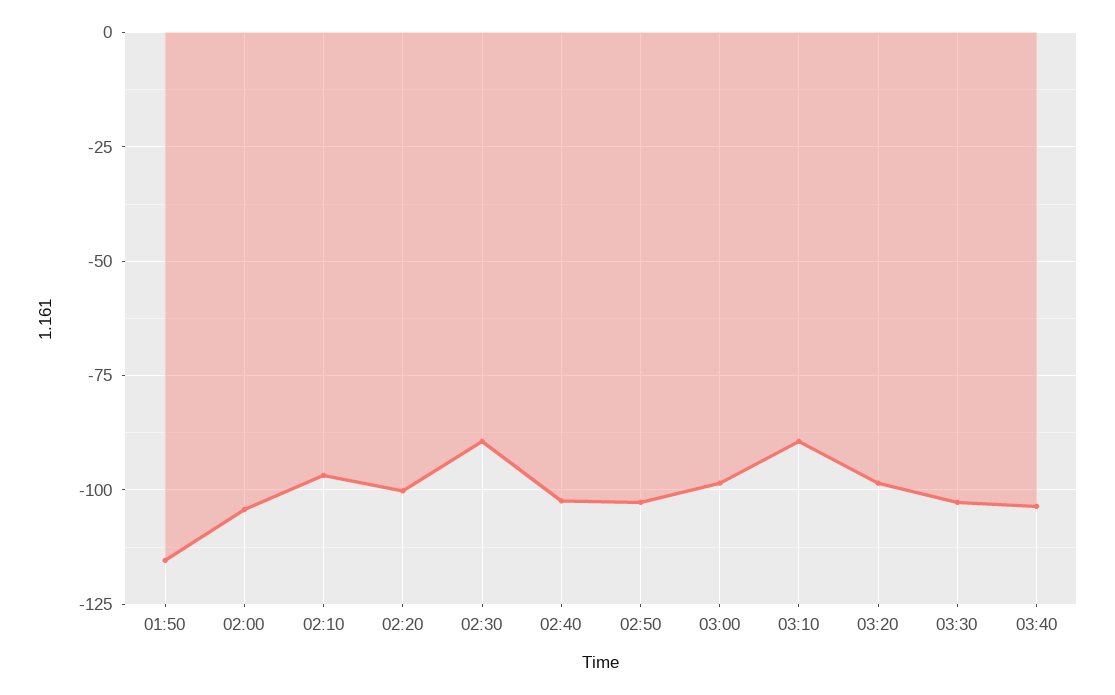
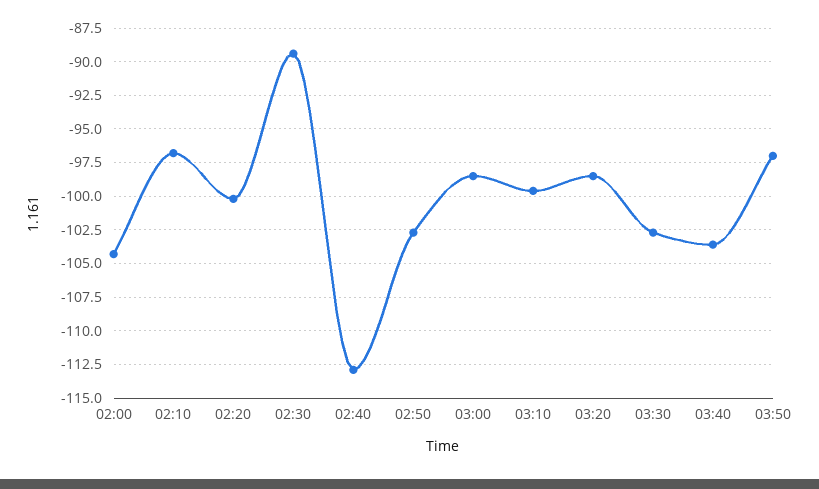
01:50: -115 -> none
02:40: -102.5 -> -113
03:10: -90 -> -99.5
03:50: none -> -97

